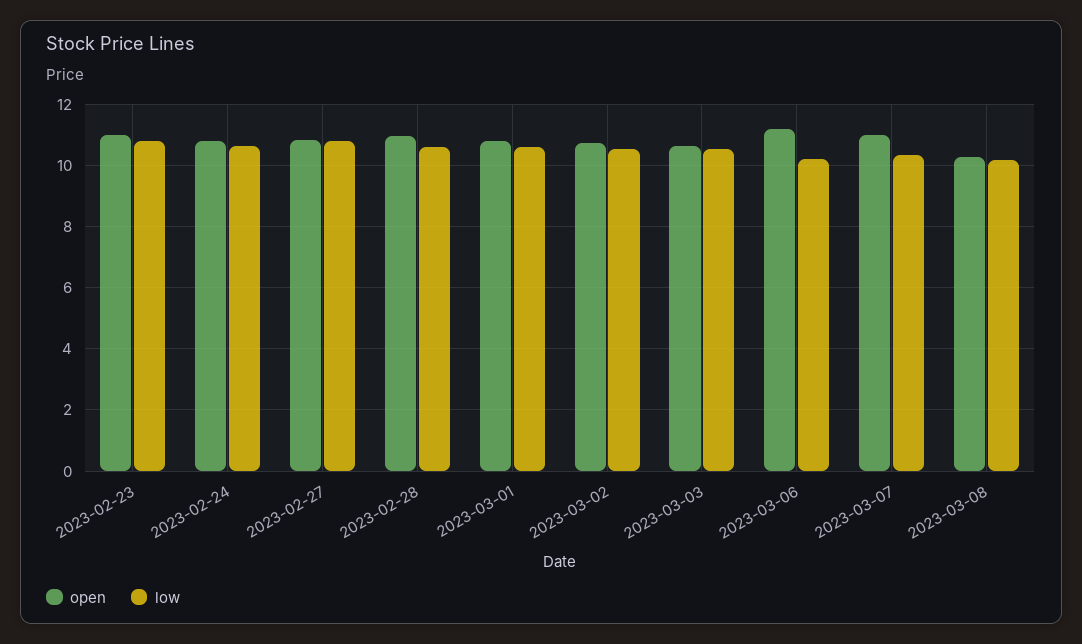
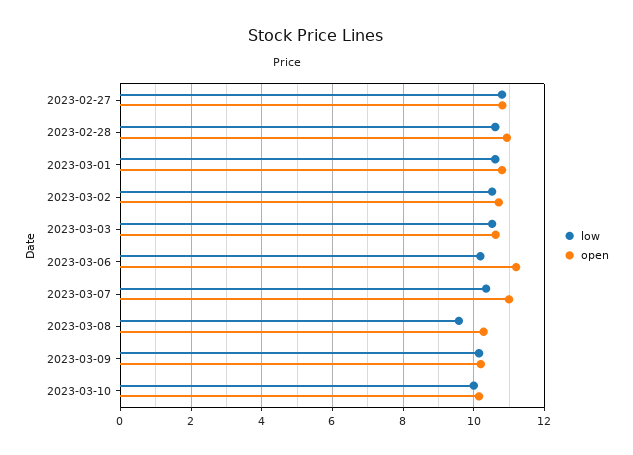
open, 2023-02-23: 11 -> none
low, 2023-02-23: 10.8 -> none
open, 2023-02-24: 10.8 -> none
low, 2023-02-24: 10.6 -> none
low, 2023-03-08: 10.2 -> 9.6
low, 2023-03-09: none -> 10.2
open, 2023-03-09: none -> 10.2
low, 2023-03-10: none -> 10
open, 2023-03-10: none -> 10.2

